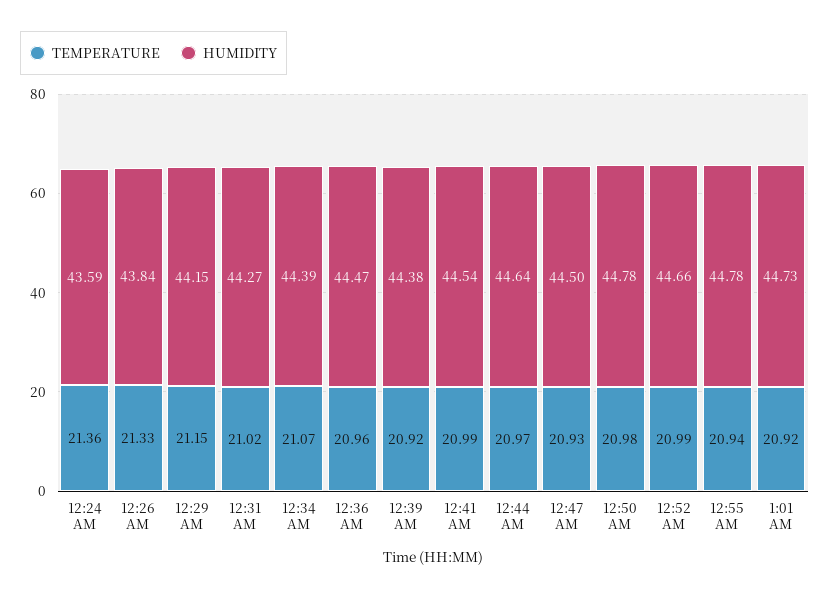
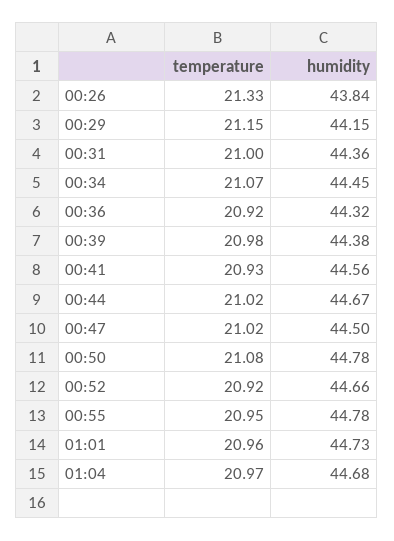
TEMPERATURE, 12:24 AM: 21.36 -> none
HUMIDITY, 12:24 AM: 43.59 -> none
TEMPERATURE, 12:31 AM: 21.02 -> 21
HUMIDITY, 12:31 AM: 44.27 -> 44.36
HUMIDITY, 12:34 AM: 44.39 -> 44.45
TEMPERATURE, 12:36 AM: 20.96 -> 20.92
HUMIDITY, 12:36 AM: 44.47 -> 44.32
TEMPERATURE, 12:39 AM: 20.92 -> 20.98
TEMPERATURE, 12:41 AM: 20.99 -> 20.93
HUMIDITY, 12:41 AM: 44.54 -> 44.56
TEMPERATURE, 12:44 AM: 20.97 -> 21.02
HUMIDITY, 12:44 AM: 44.64 -> 44.67
TEMPERATURE, 12:47 AM: 20.93 -> 21.02
TEMPERATURE, 12:50 AM: 20.98 -> 21.08
TEMPERATURE, 12:52 AM: 20.99 -> 20.92
TEMPERATURE, 12:55 AM: 20.94 -> 20.95
TEMPERATURE, 1:01 AM: 20.92 -> 20.96
TEMPERATURE, 01:04: none -> 20.97
HUMIDITY, 01:04: none -> 44.68

